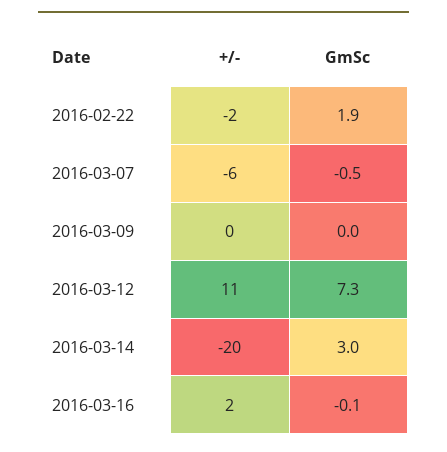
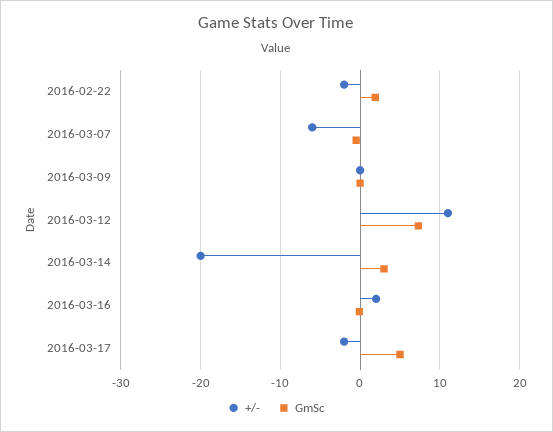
+/-, 2016-03-17: none -> -2
GmSc, 2016-03-17: none -> 5

